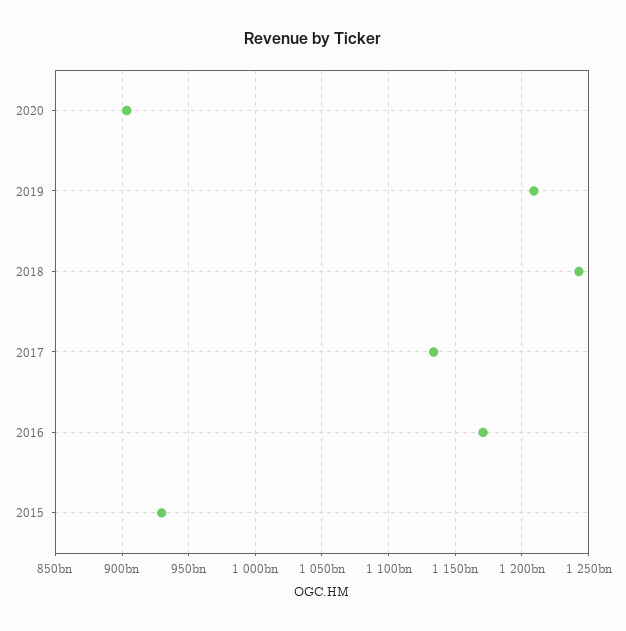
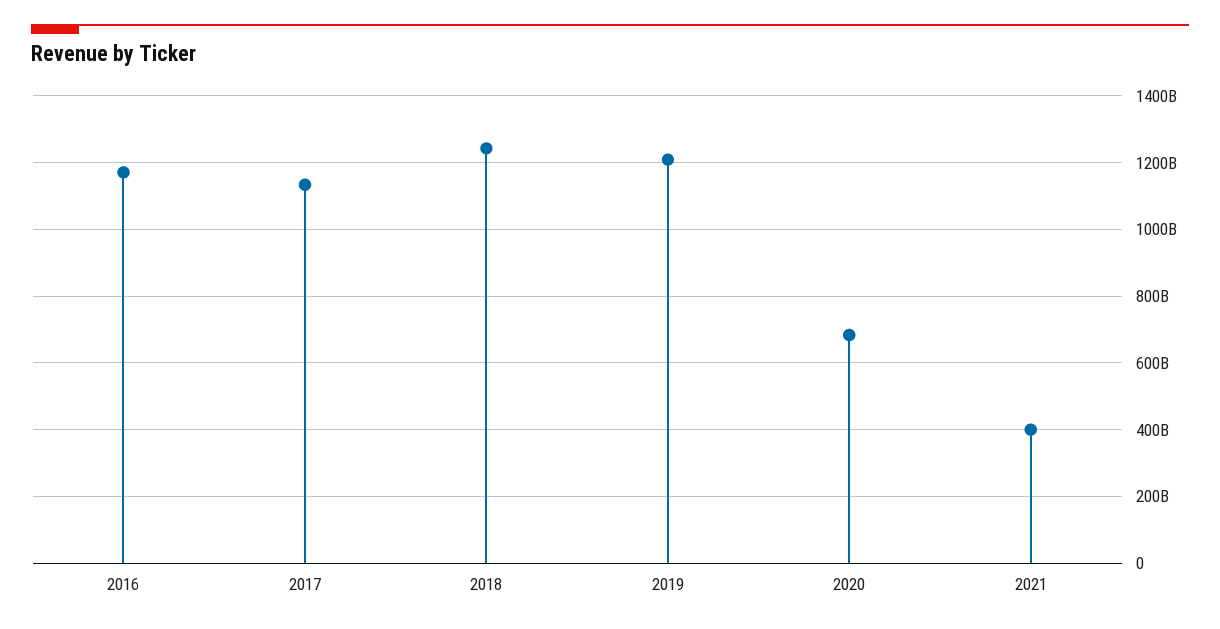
2020: 905000000000 -> 680000000000
2015: 930000000000 -> none
2021: none -> 400000000000

